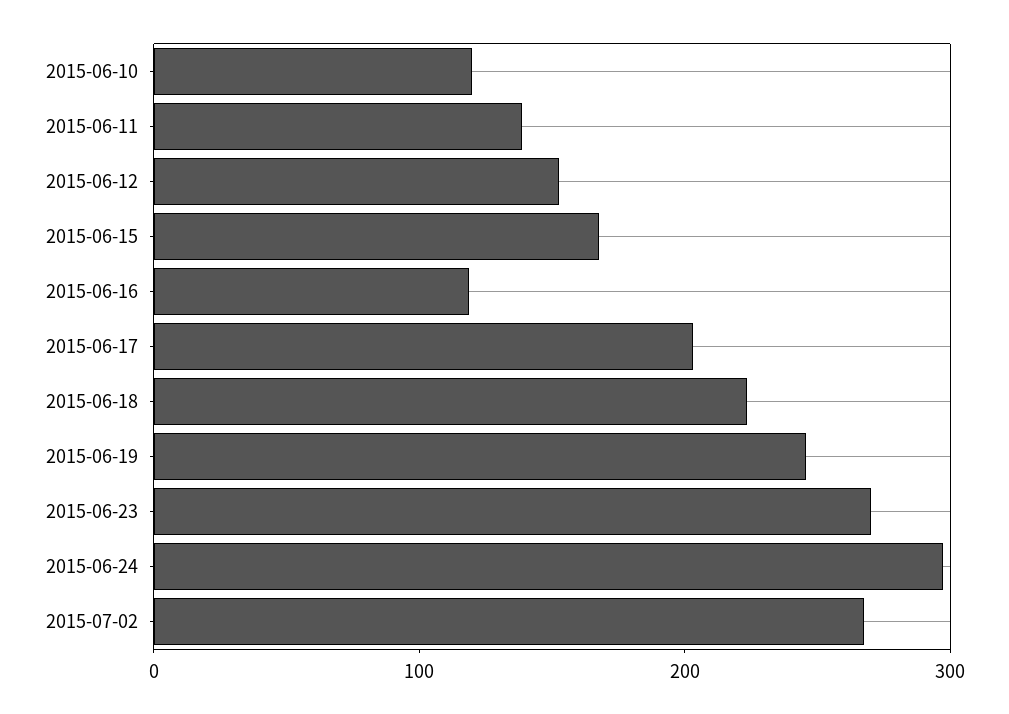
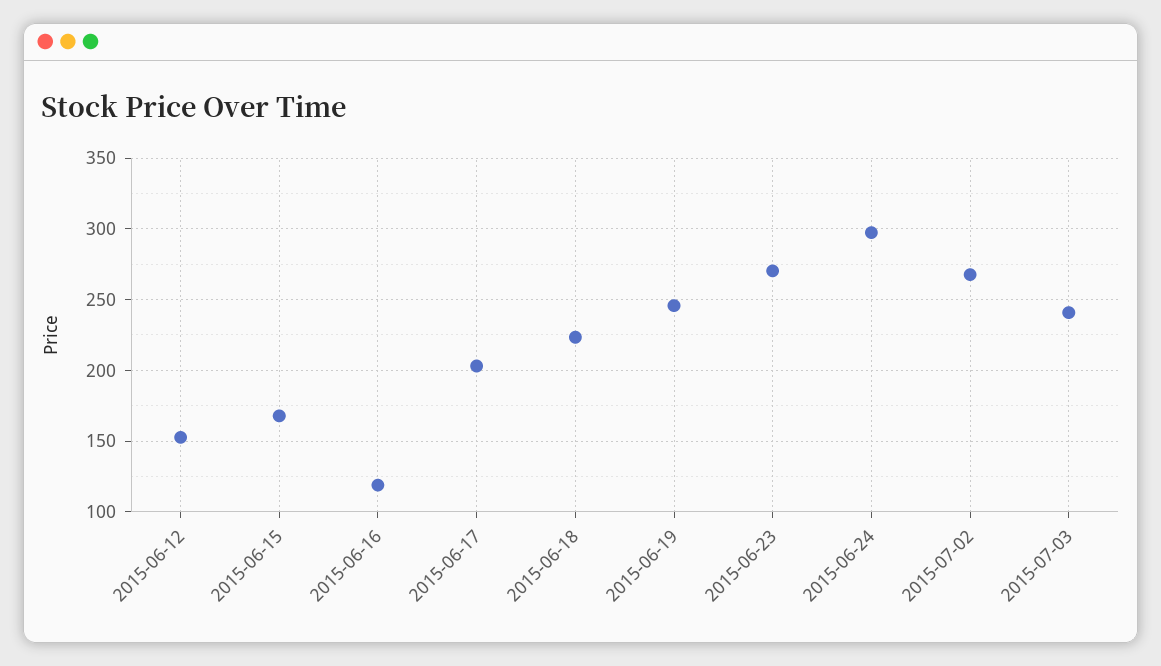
2015-06-10: 120 -> none
2015-06-11: 140 -> none
2015-07-03: none -> 240

